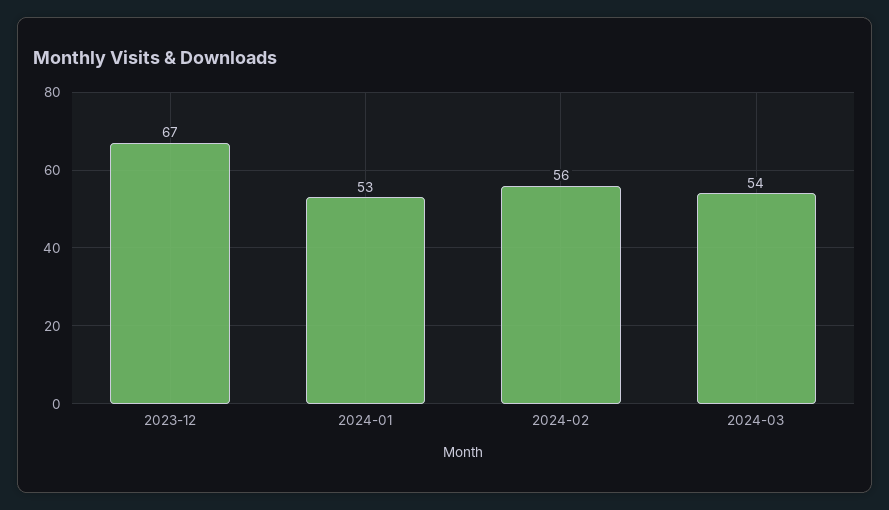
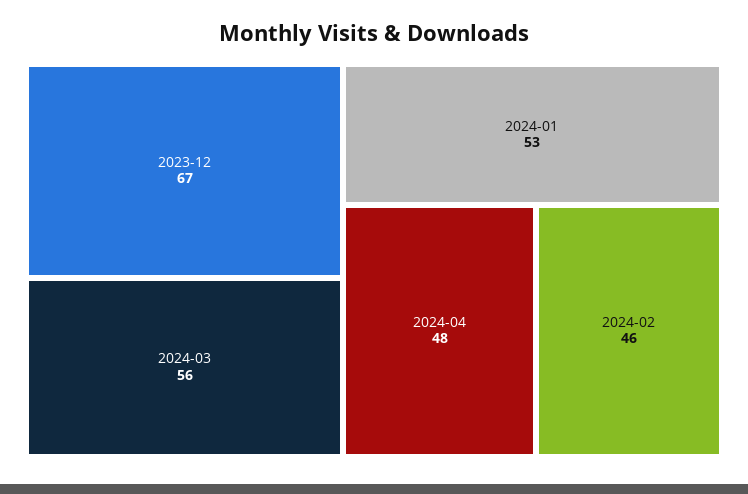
2024-02: 56 -> 46
2024-03: 54 -> 56
2024-04: none -> 48

